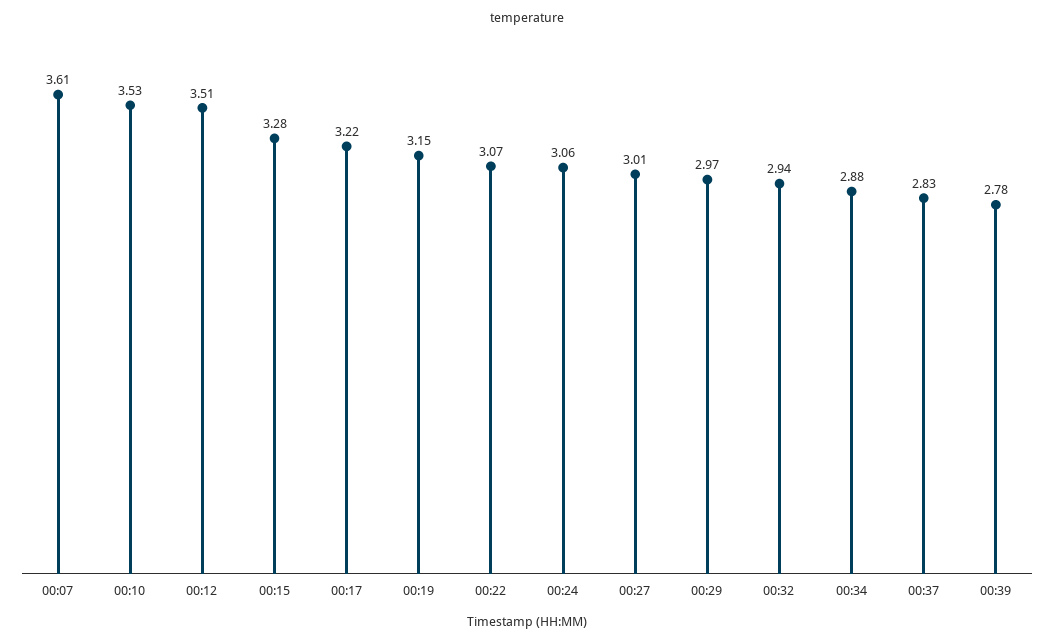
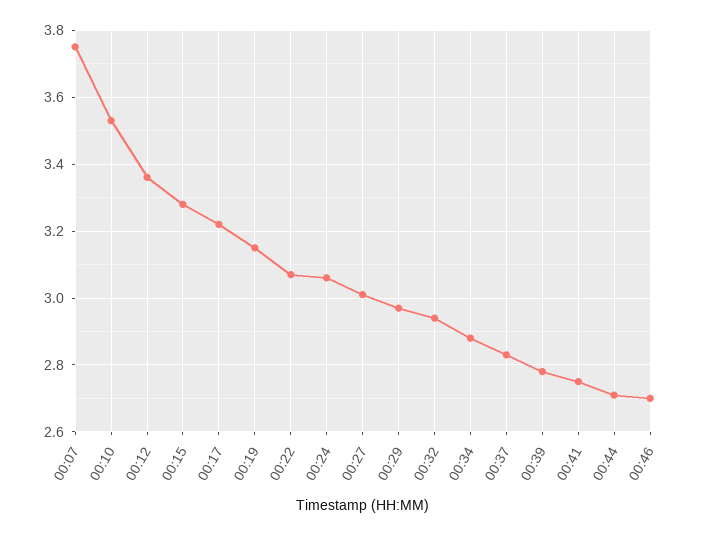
00:07: 3.61 -> 3.75
00:12: 3.51 -> 3.35
00:41: none -> 2.75
00:44: none -> 2.7
00:46: none -> 2.7

